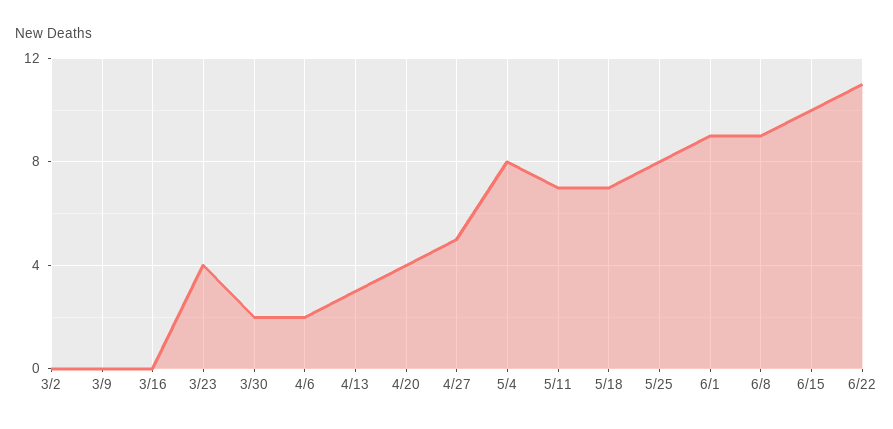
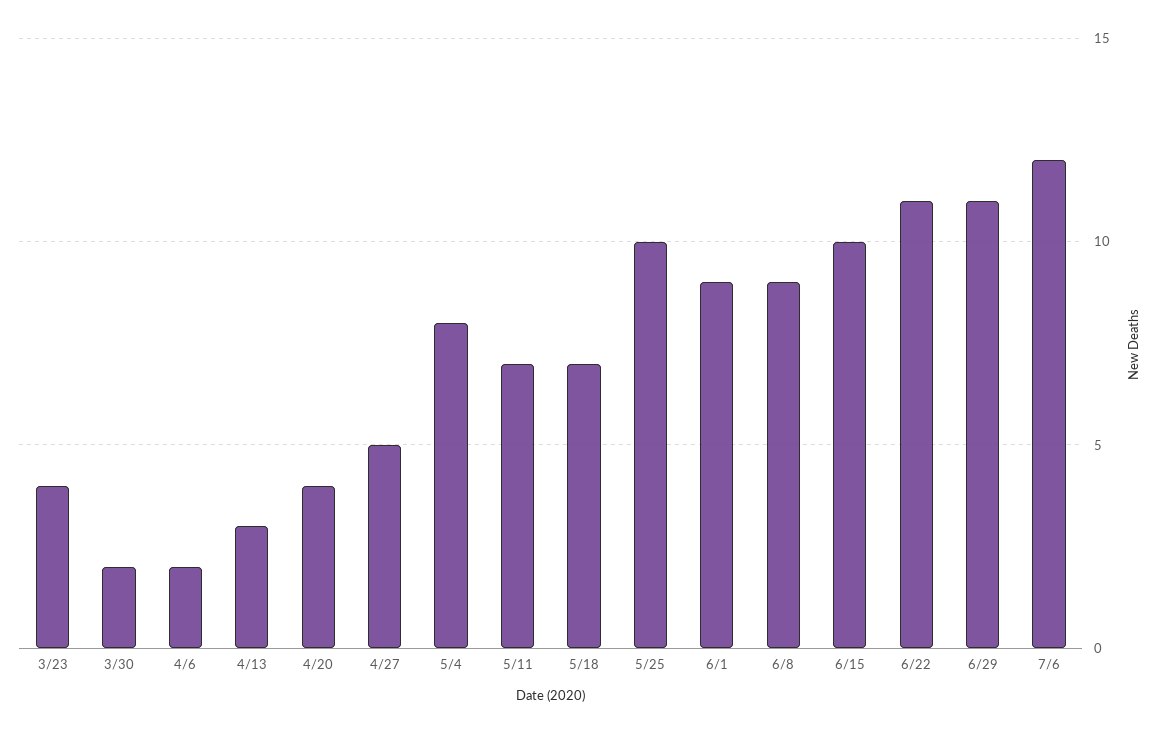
3/2: 0 -> none
3/9: 0 -> none
3/16: 0 -> none
5/25: 8 -> 10
6/29: none -> 11
7/6: none -> 12

